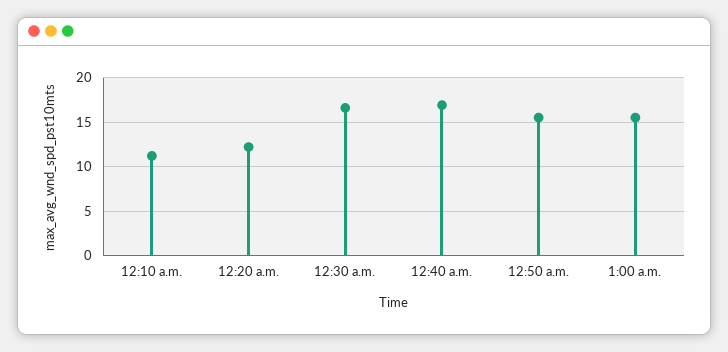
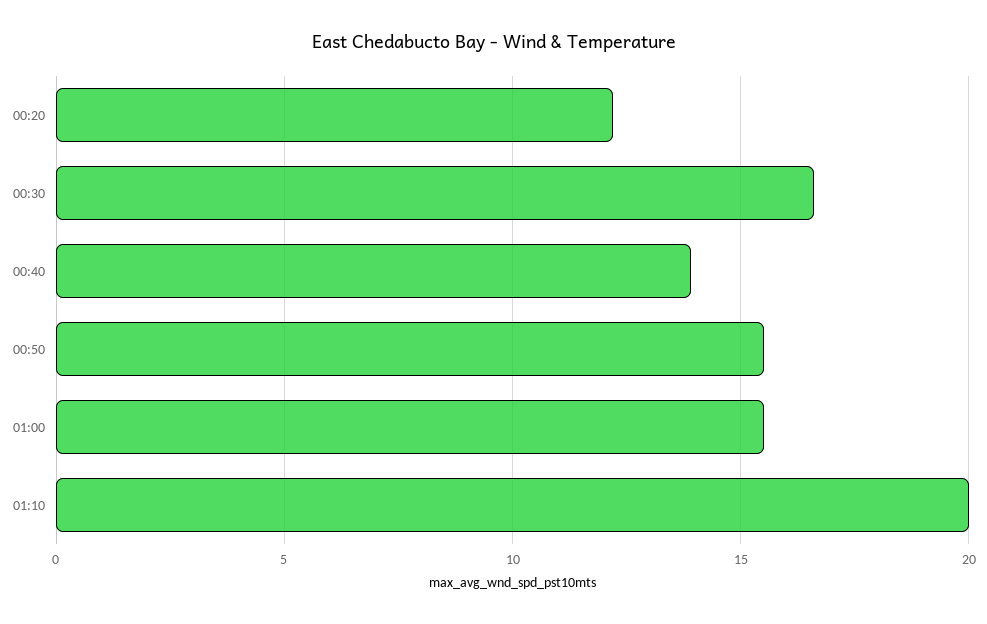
12:10 a.m.: 11 -> none
12:40 a.m.: 17 -> 14
01:10: none -> 20

